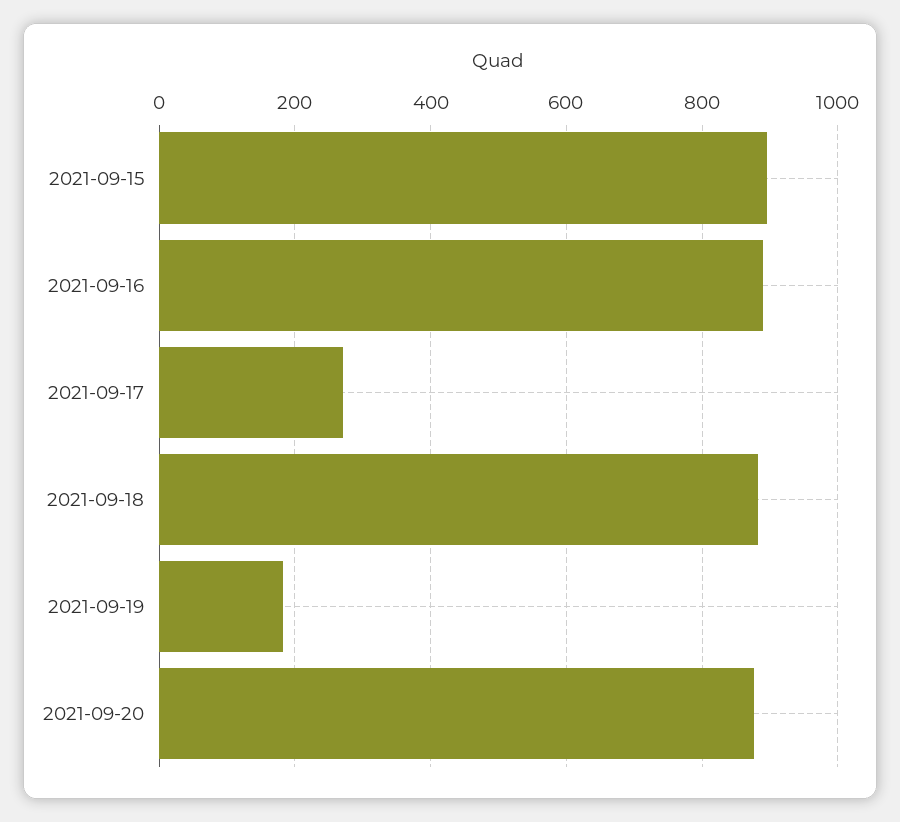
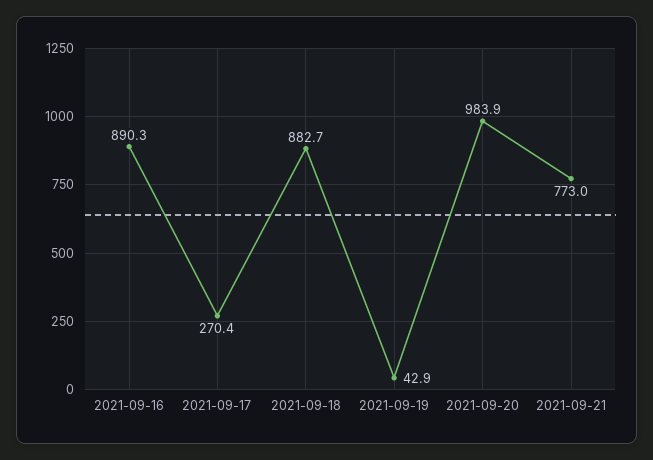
2021-09-15: 900 -> none
2021-09-19: 180 -> 42.9
2021-09-20: 880 -> 983.9
2021-09-21: none -> 773

